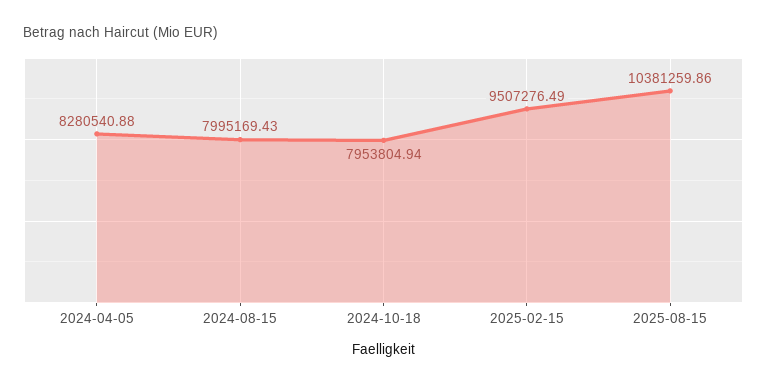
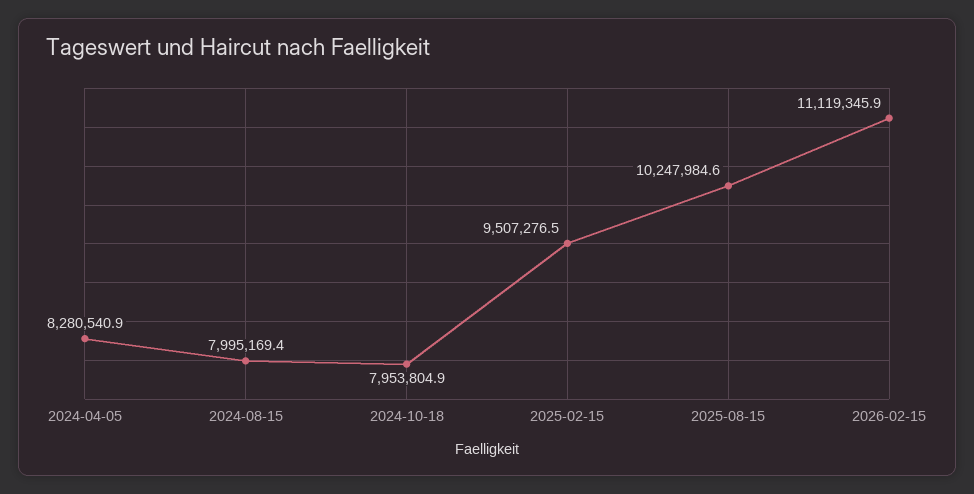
2025-08-15: 10381259.86 -> 10247984.6
2026-02-15: none -> 11119345.9

